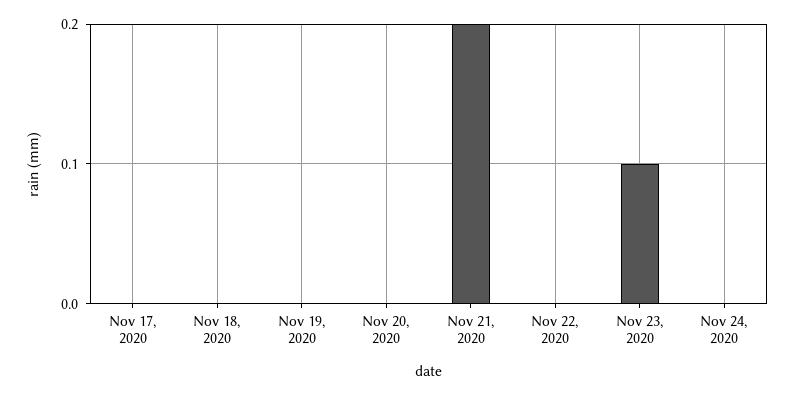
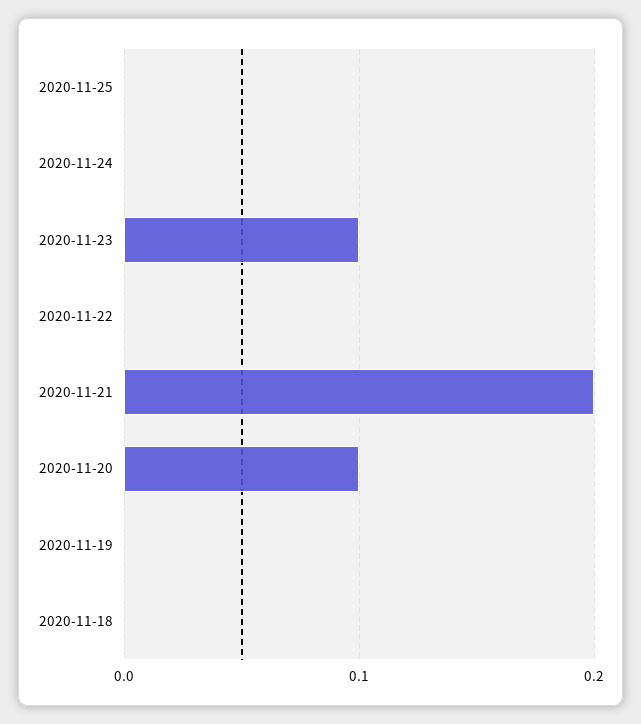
Nov 17, 2020: 0 -> none
Nov 20, 2020: 0 -> 0.1
2020-11-25: none -> 0

